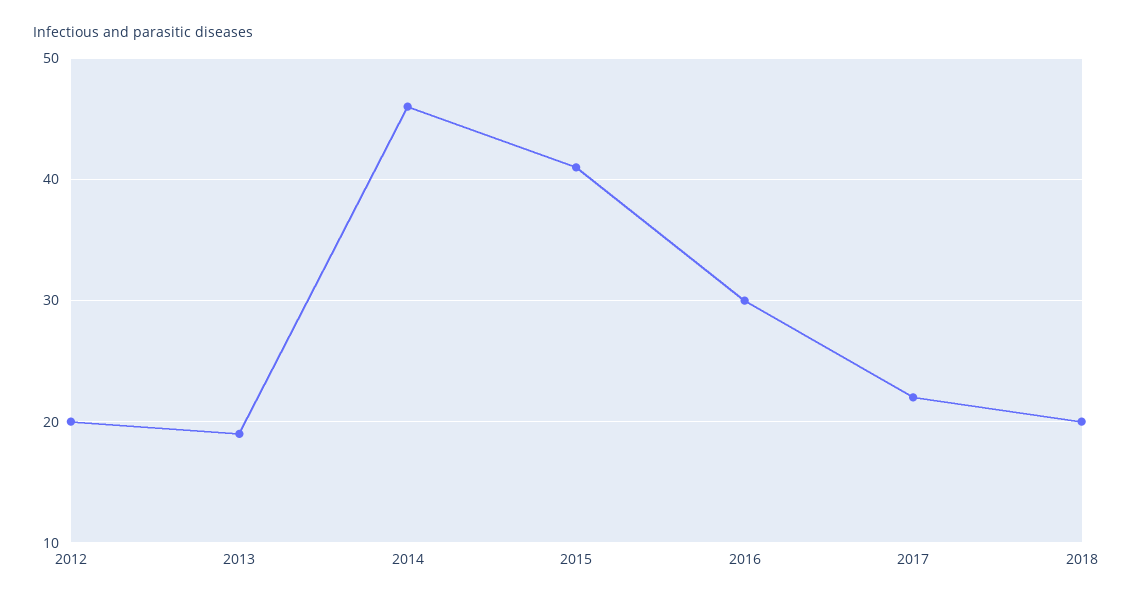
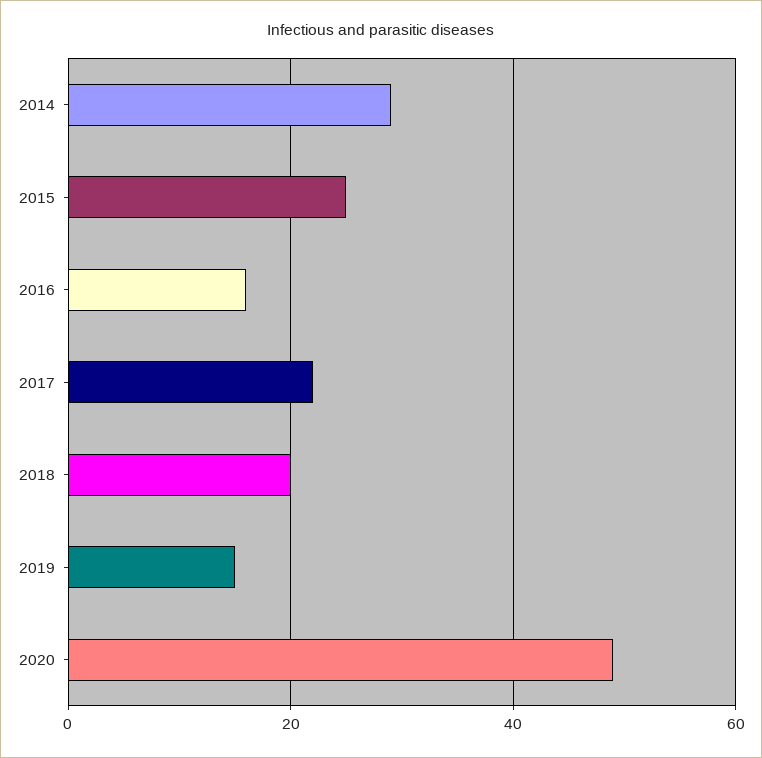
2012: 20 -> none
2013: 19 -> none
2014: 46 -> 30
2015: 41 -> 25
2016: 30 -> 15
2019: none -> 15
2020: none -> 50

